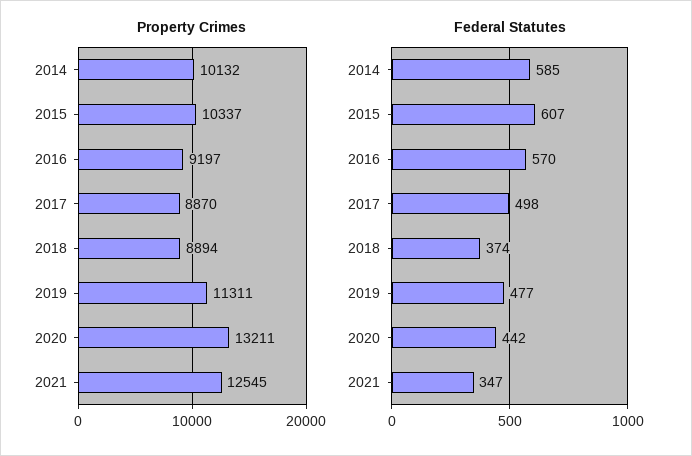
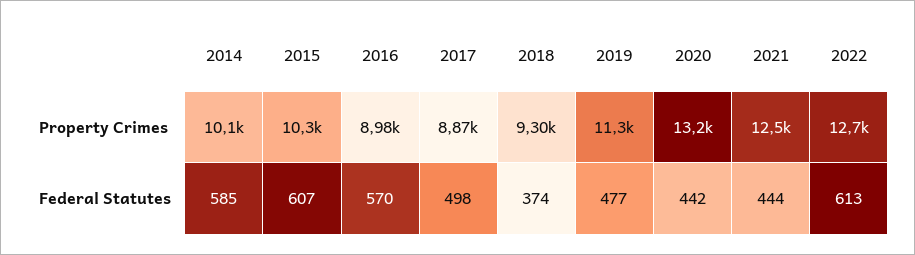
Property Crimes, 2016: 9197 -> 8980
Property Crimes, 2018: 8894 -> 9300
Federal Statutes, 2021: 347 -> 444
Property Crimes, 2022: none -> 12700
Federal Statutes, 2022: none -> 613

